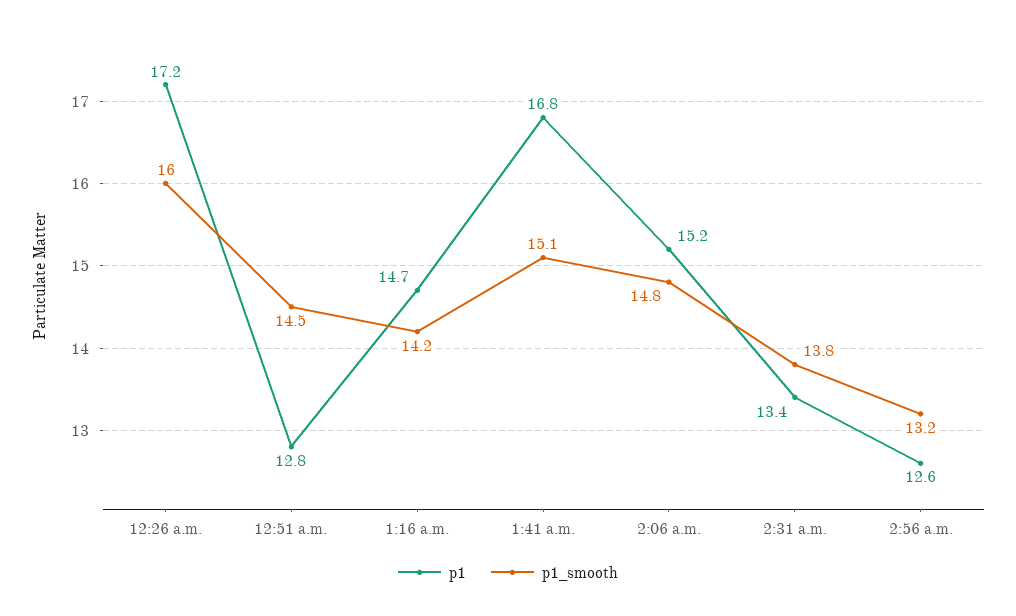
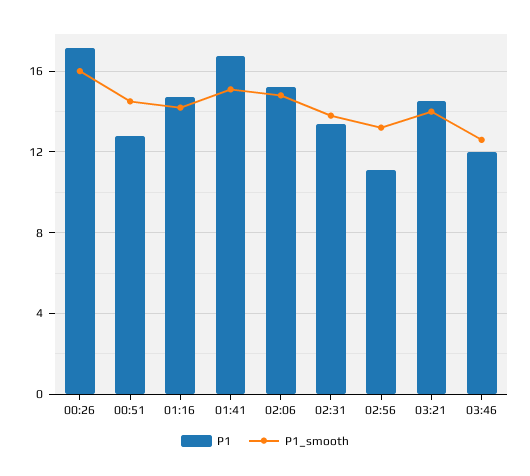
p1, 2:56 a.m.: 12.6 -> 11
p1, 03:21: none -> 14.5
p1_smooth, 03:21: none -> 14
p1, 03:46: none -> 12
p1_smooth, 03:46: none -> 12.5

